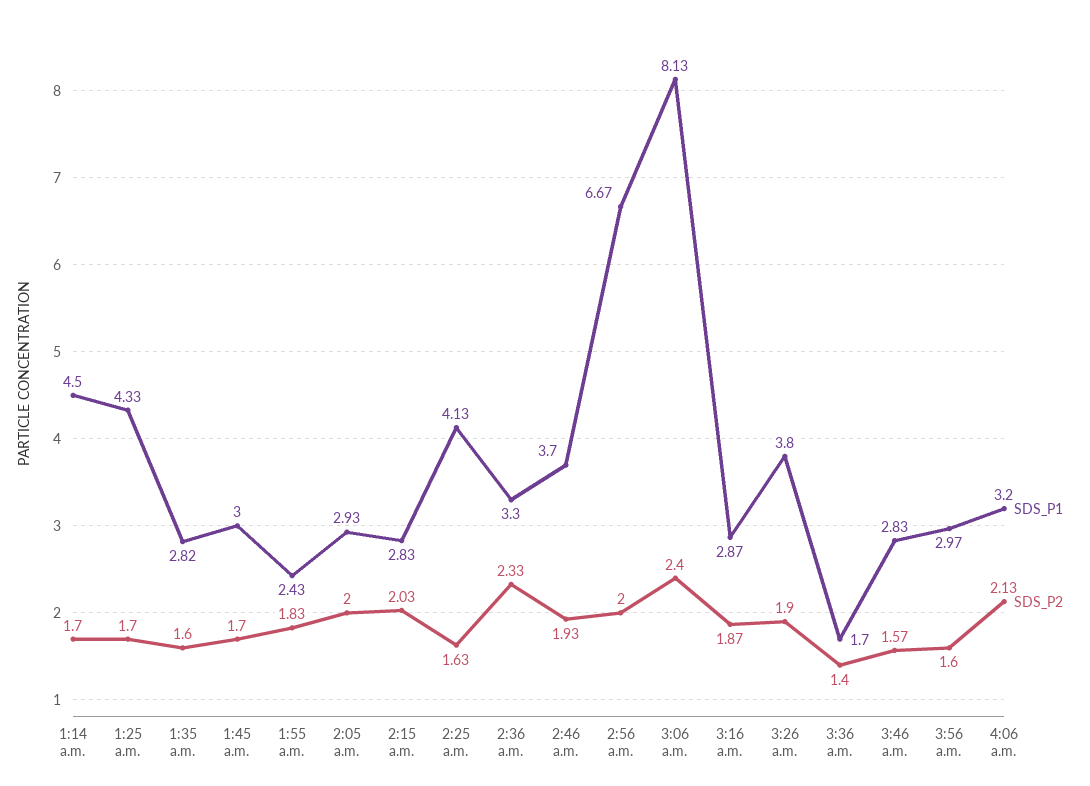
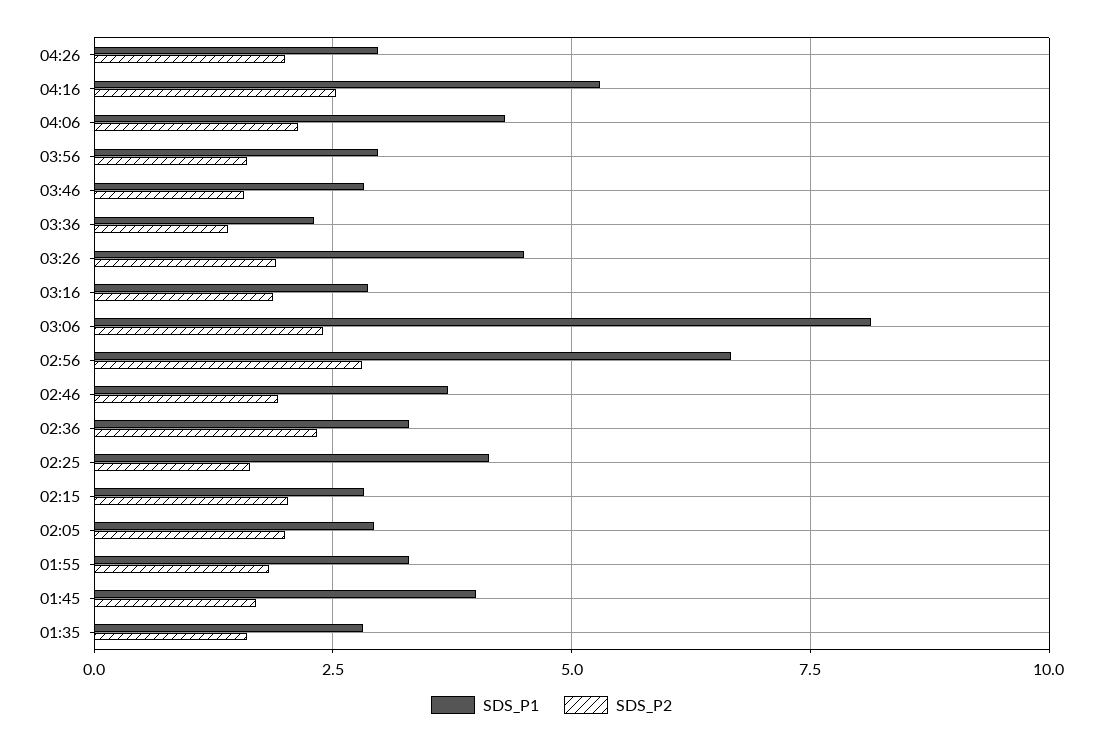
SDS_P1, 1:14 a.m.: 4.5 -> none
SDS_P2, 1:14 a.m.: 1.7 -> none
SDS_P1, 1:25 a.m.: 4.33 -> none
SDS_P2, 1:25 a.m.: 1.7 -> none
SDS_P1, 1:45 a.m.: 3 -> 4
SDS_P1, 1:55 a.m.: 2.43 -> 3.25
SDS_P2, 2:56 a.m.: 2 -> 2.75
SDS_P1, 3:26 a.m.: 3.8 -> 4.5
SDS_P1, 3:36 a.m.: 1.7 -> 2.25
SDS_P1, 4:06 a.m.: 3.2 -> 4.25
SDS_P1, 04:26: none -> 3
SDS_P2, 04:26: none -> 2
SDS_P1, 04:16: none -> 5.25
SDS_P2, 04:16: none -> 2.5

